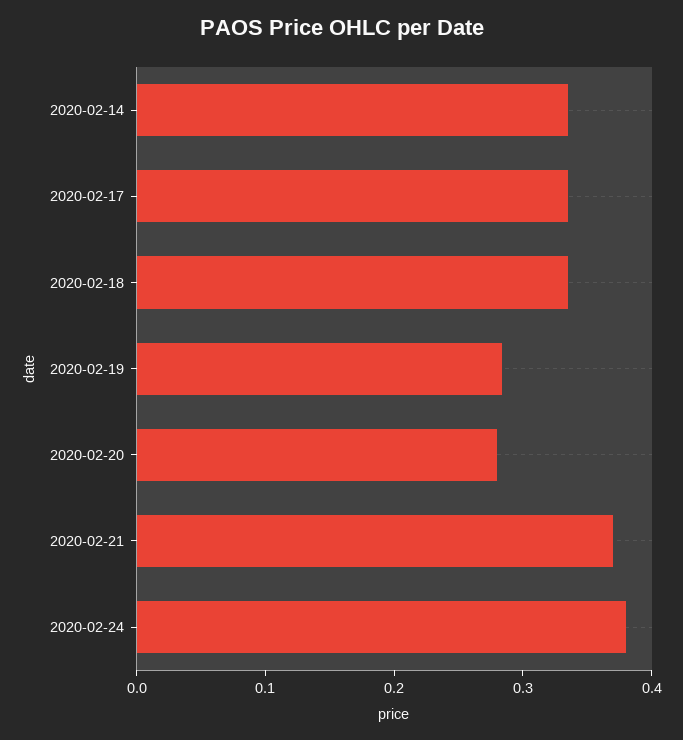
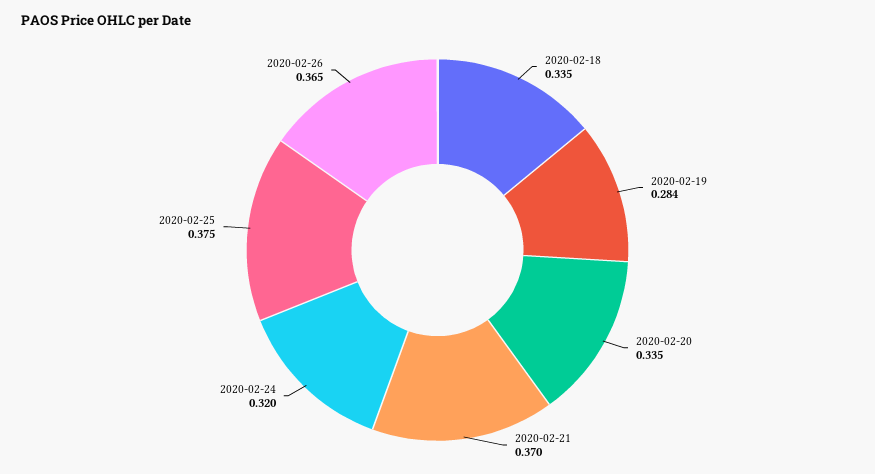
2020-02-14: 0.34 -> none
2020-02-17: 0.34 -> none
2020-02-20: 0.28 -> 0.335
2020-02-24: 0.38 -> 0.32
2020-02-25: none -> 0.375
2020-02-26: none -> 0.365

